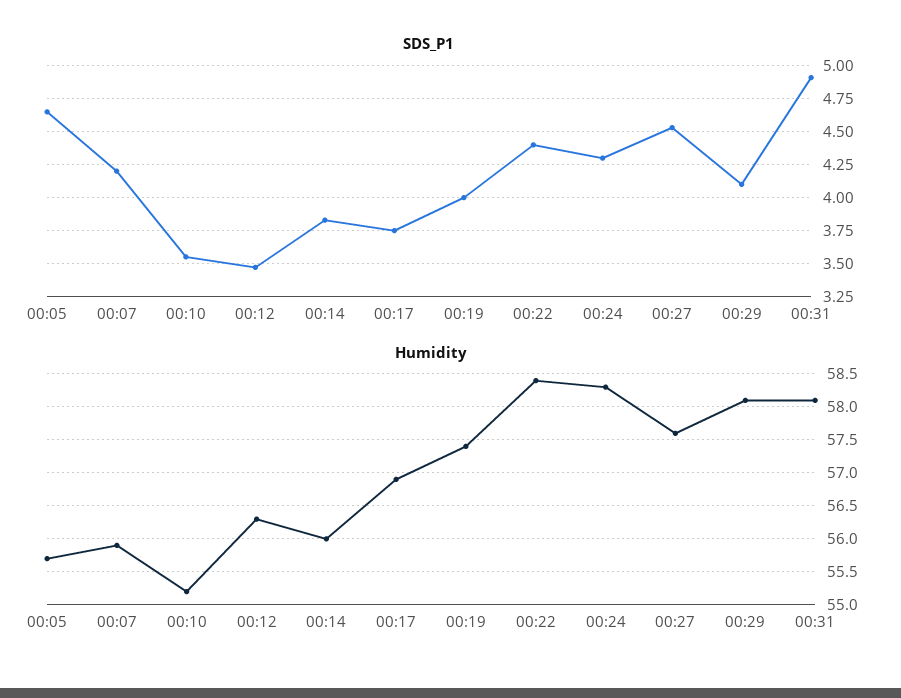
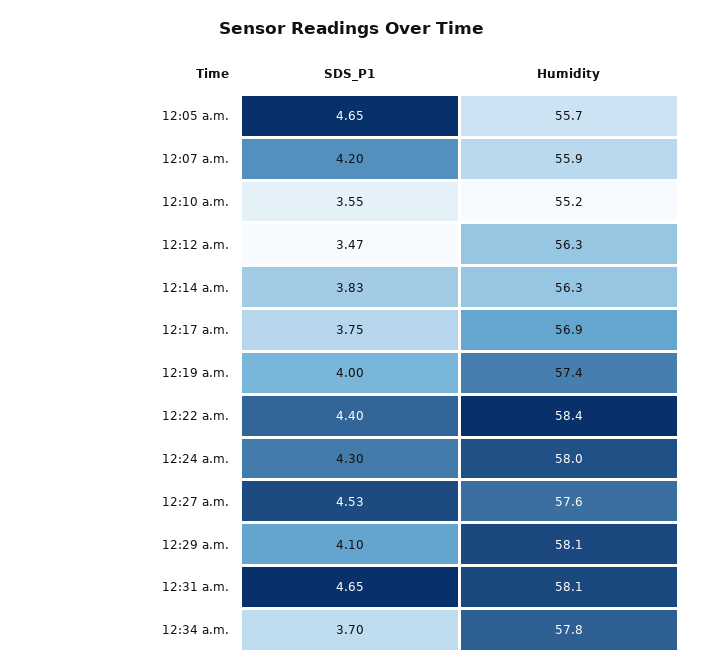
SDS_P1, 00:31: 4.9 -> 4.65
Humidity, 00:14: 56 -> 56.3
Humidity, 00:24: 58.3 -> 58
SDS_P1, 12:34 a.m.: none -> 3.7
Humidity, 12:34 a.m.: none -> 57.8

